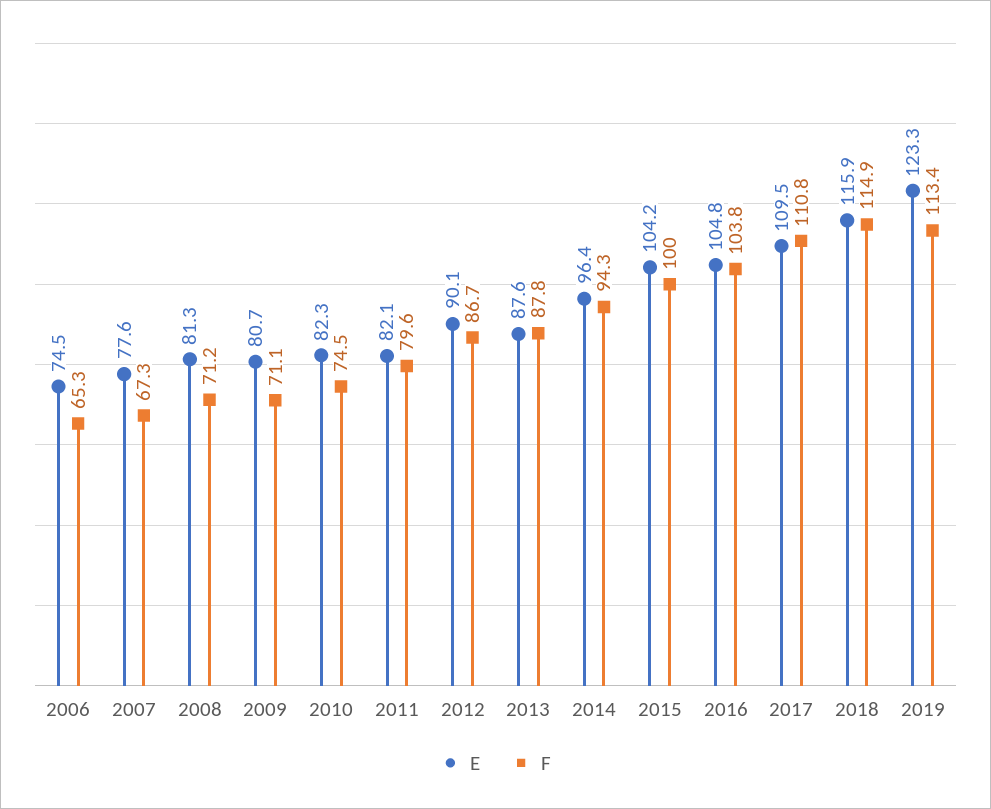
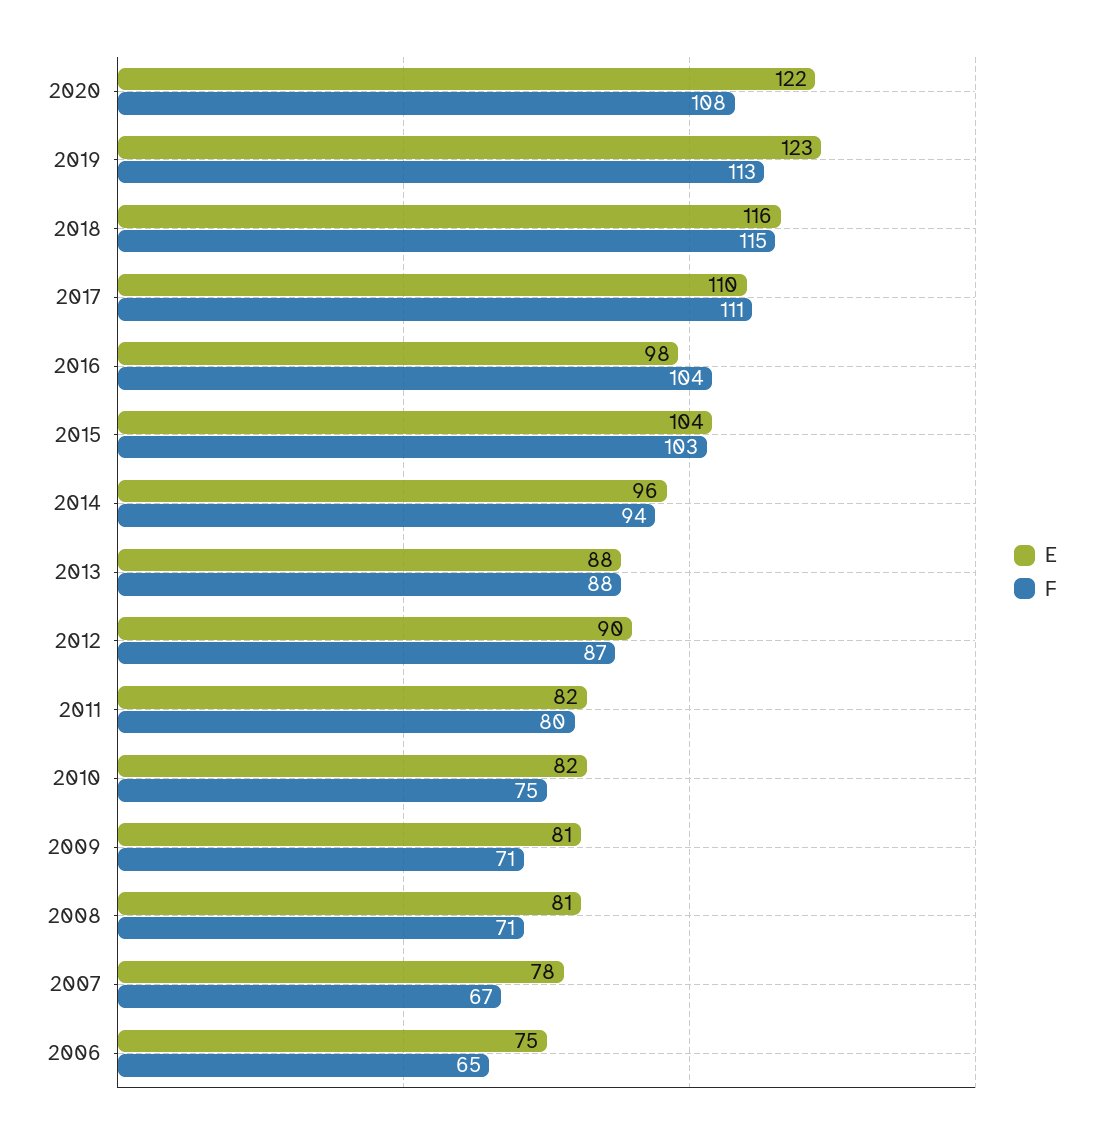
F, 2015: 100 -> 103
E, 2016: 104.8 -> 98
E, 2020: none -> 122
F, 2020: none -> 108

